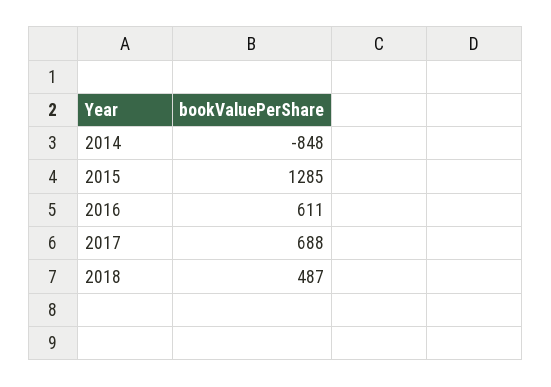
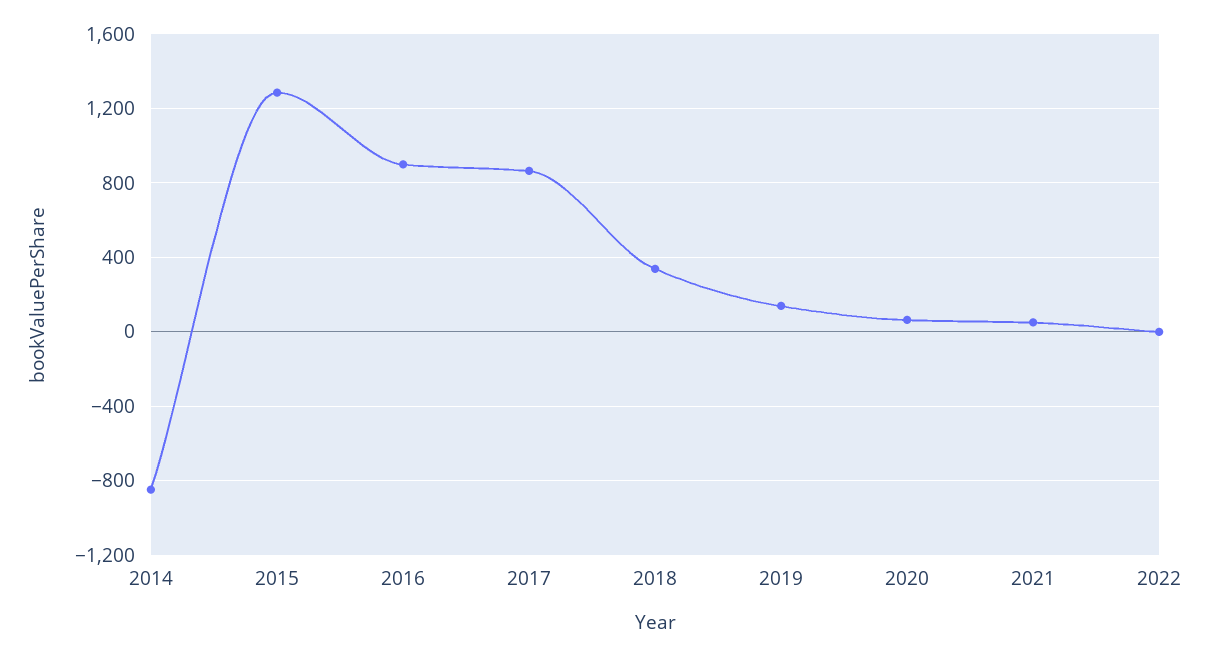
2016: 611 -> 900
2017: 688 -> 850
2018: 487 -> 350
2019: none -> 150
2020: none -> 50
2021: none -> 50
2022: none -> 0

